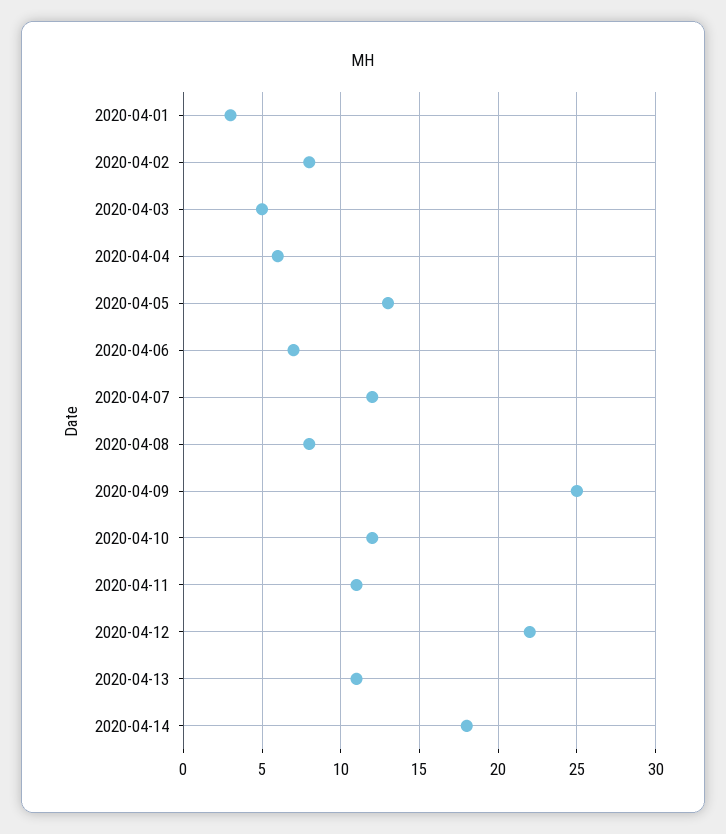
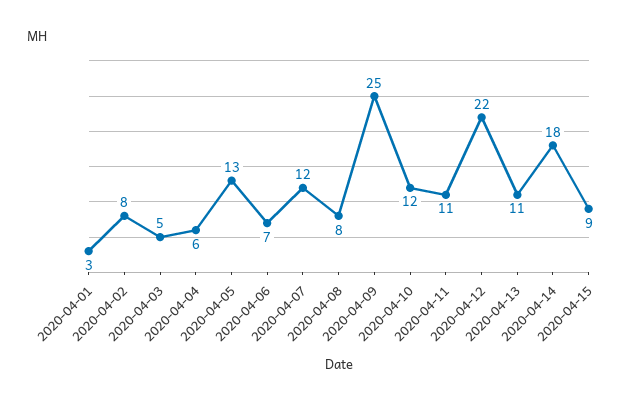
2020-04-15: none -> 9

